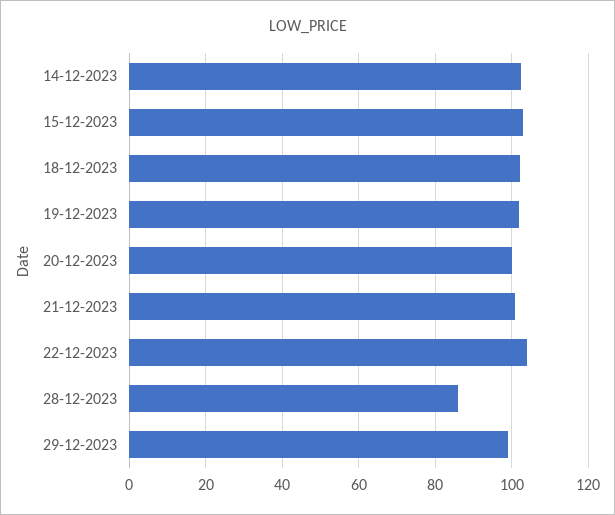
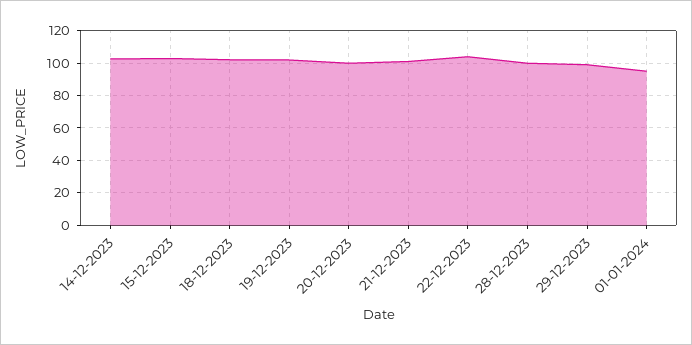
28-12-2023: 86 -> 100
01-01-2024: none -> 95

